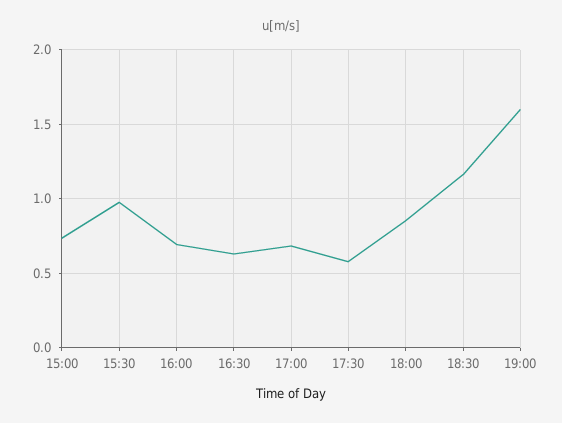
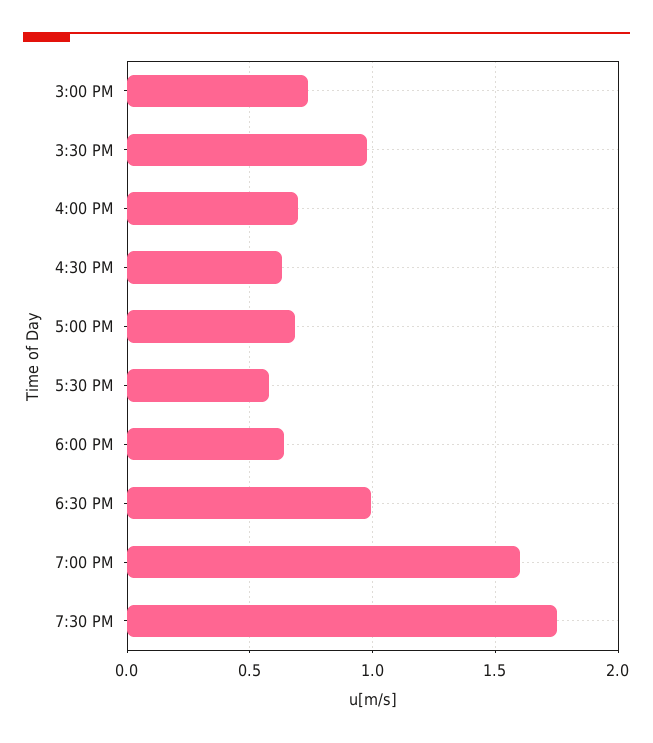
18:00: 0.85 -> 0.65
18:30: 1.15 -> 1
7:30 PM: none -> 1.75

